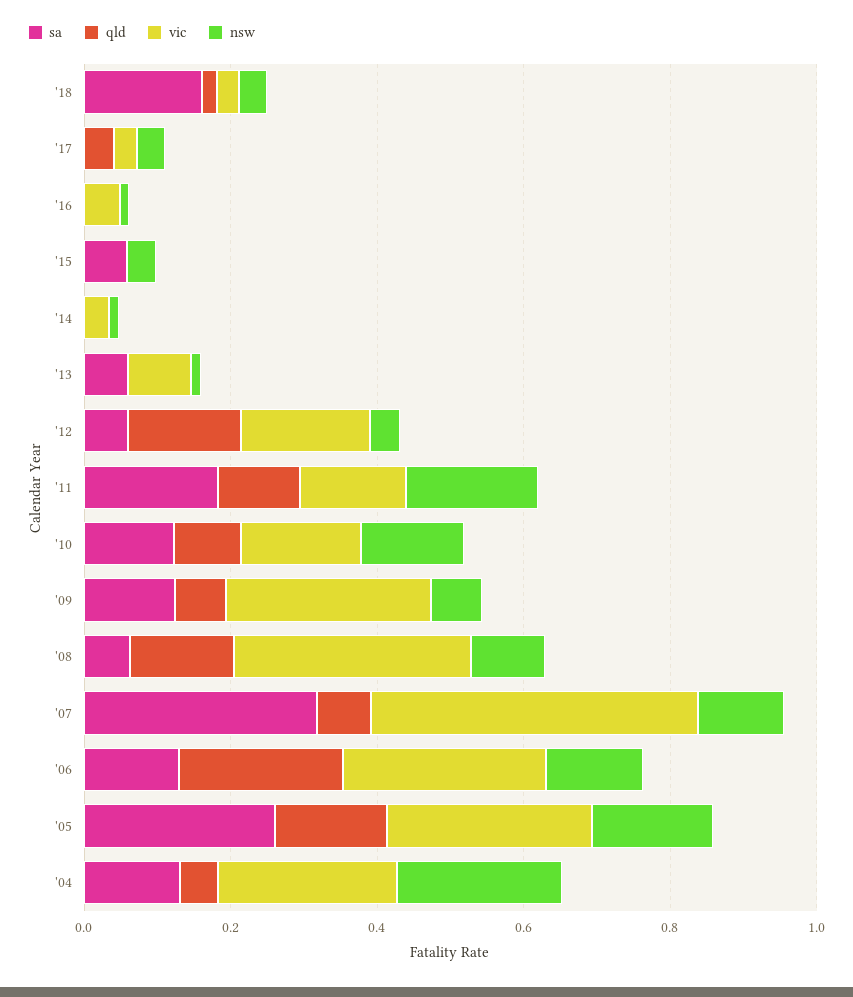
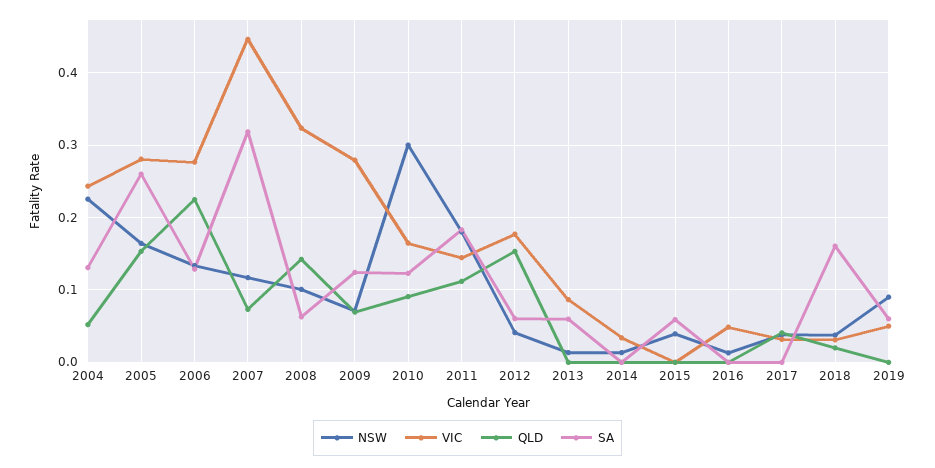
nsw, '10: 0.15 -> 0.3
nsw, 2019: none -> 0.09
vic, 2019: none -> 0.05
qld, 2019: none -> 0
sa, 2019: none -> 0.06

